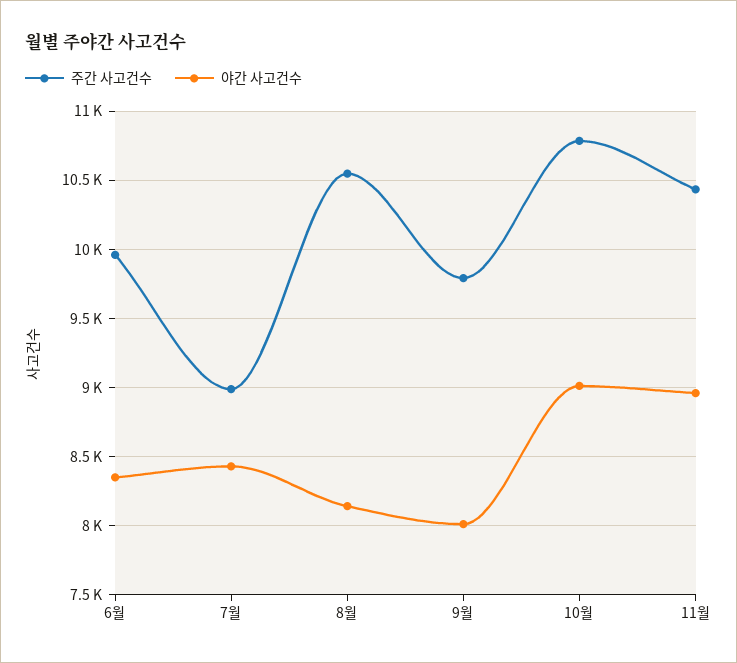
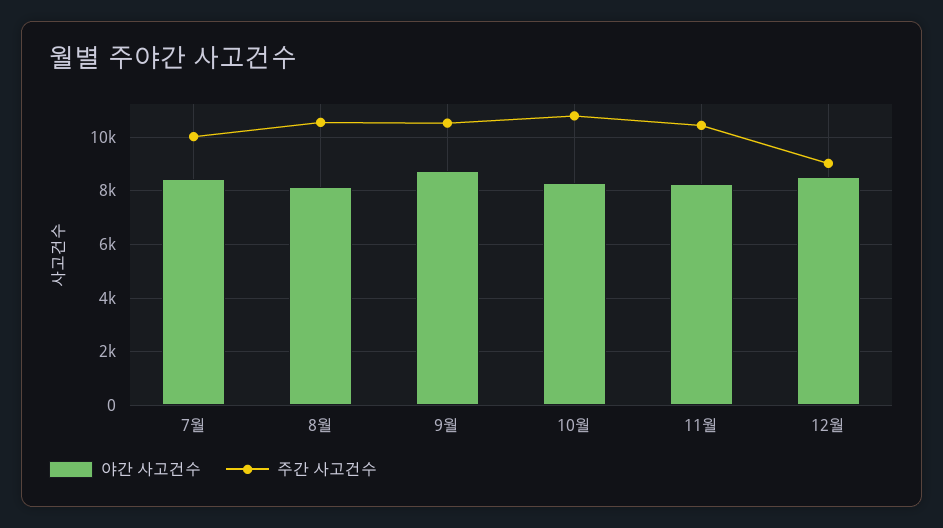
주간 사고건수, 6월: 9950 -> none
야간 사고건수, 6월: 8350 -> none
주간 사고건수, 7월: 9000 -> 10000
주간 사고건수, 9월: 9800 -> 10500
야간 사고건수, 9월: 8000 -> 8750
야간 사고건수, 10월: 9000 -> 8250
야간 사고건수, 11월: 8950 -> 8250
야간 사고건수, 12월: none -> 8500
주간 사고건수, 12월: none -> 9000

